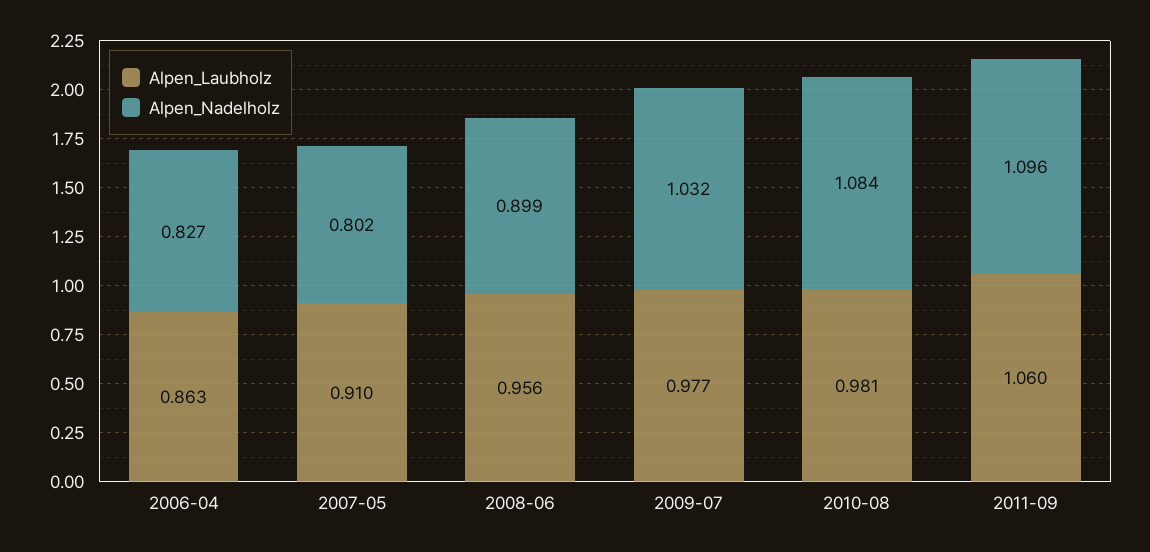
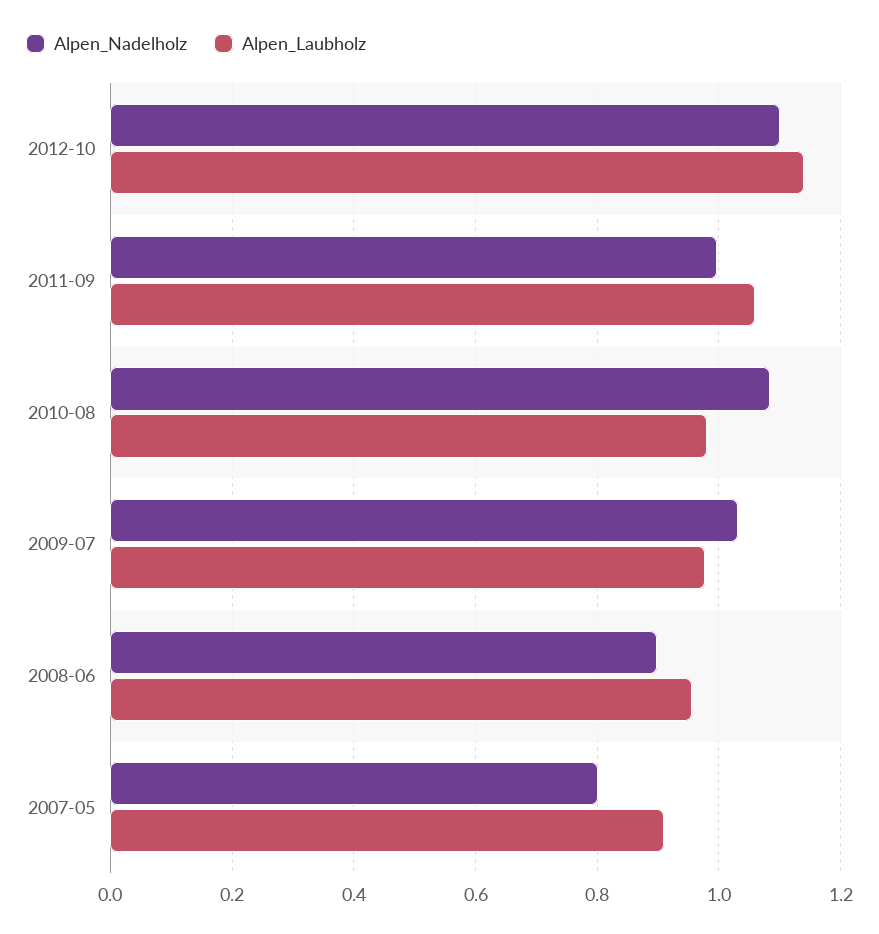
Alpen_Laubholz, 2006-04: 0.863 -> none
Alpen_Nadelholz, 2006-04: 0.827 -> none
Alpen_Nadelholz, 2011-09: 1.096 -> 1
Alpen_Nadelholz, 2012-10: none -> 1.1
Alpen_Laubholz, 2012-10: none -> 1.14

